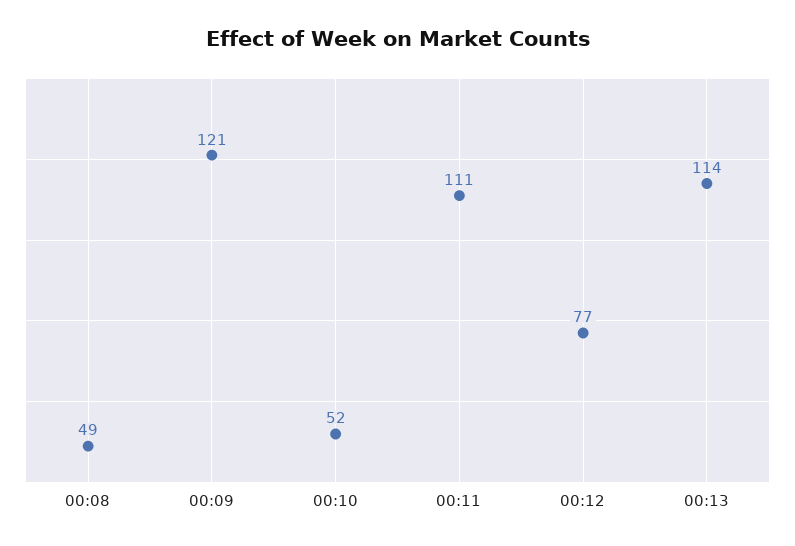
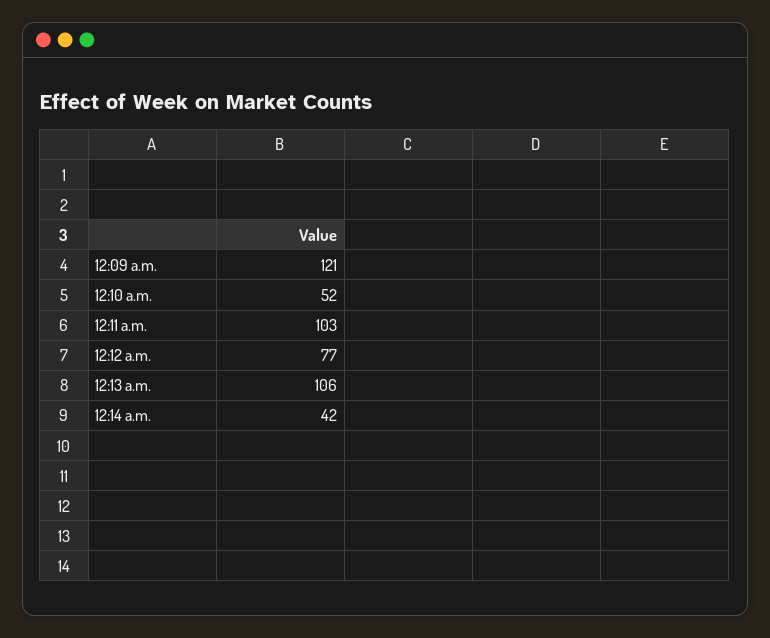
00:08: 49 -> none
00:11: 111 -> 103
00:13: 114 -> 106
12:14 a.m.: none -> 42

